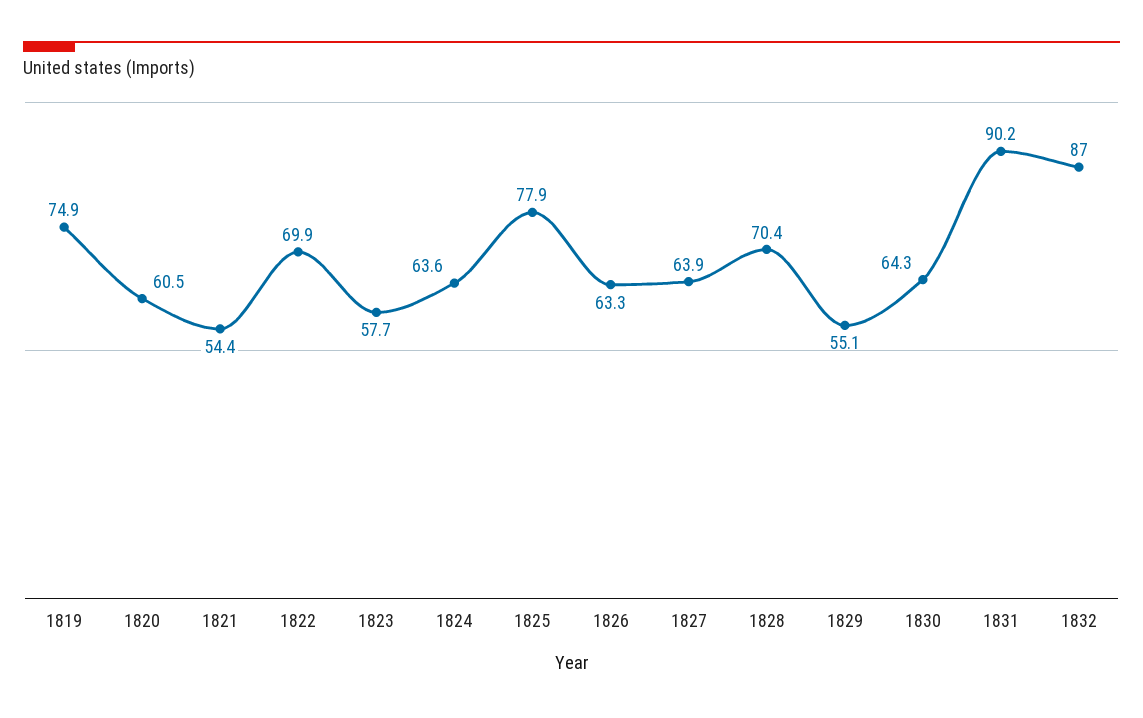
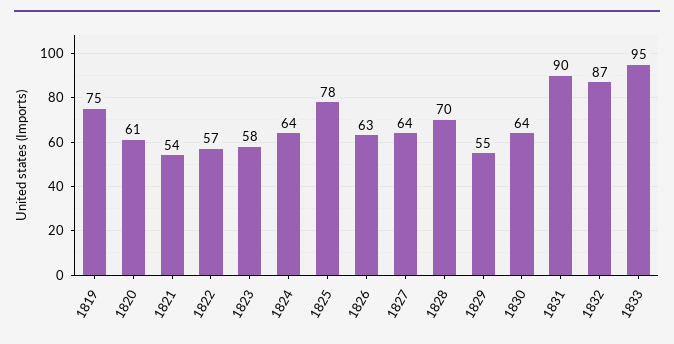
1822: 69.9 -> 57
1833: none -> 95

